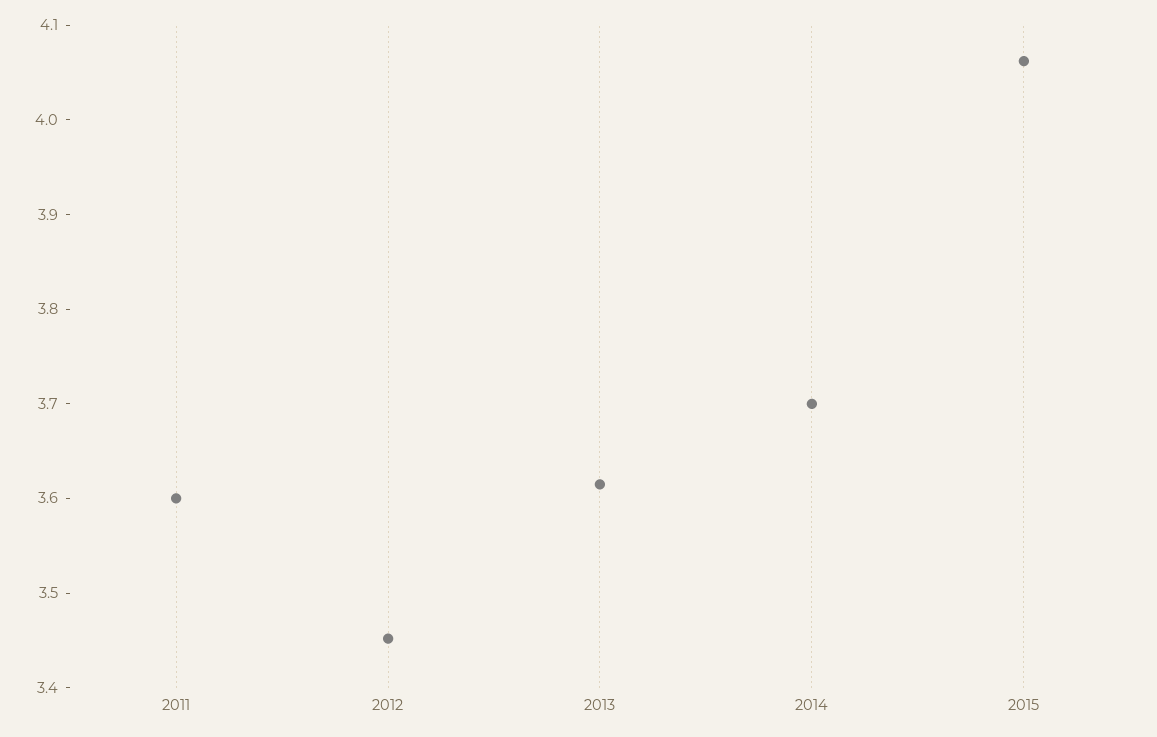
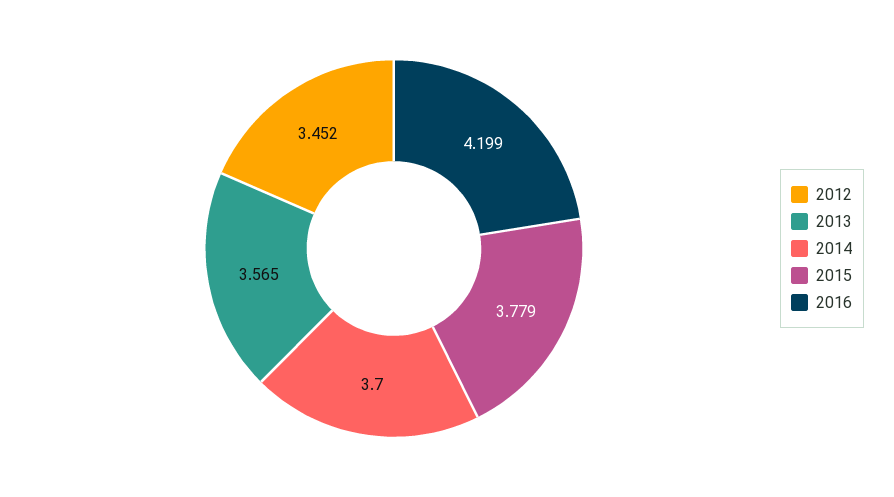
2011: 3.6 -> none
2013: 3.62 -> 3.565
2015: 4.06 -> 3.779
2016: none -> 4.199

